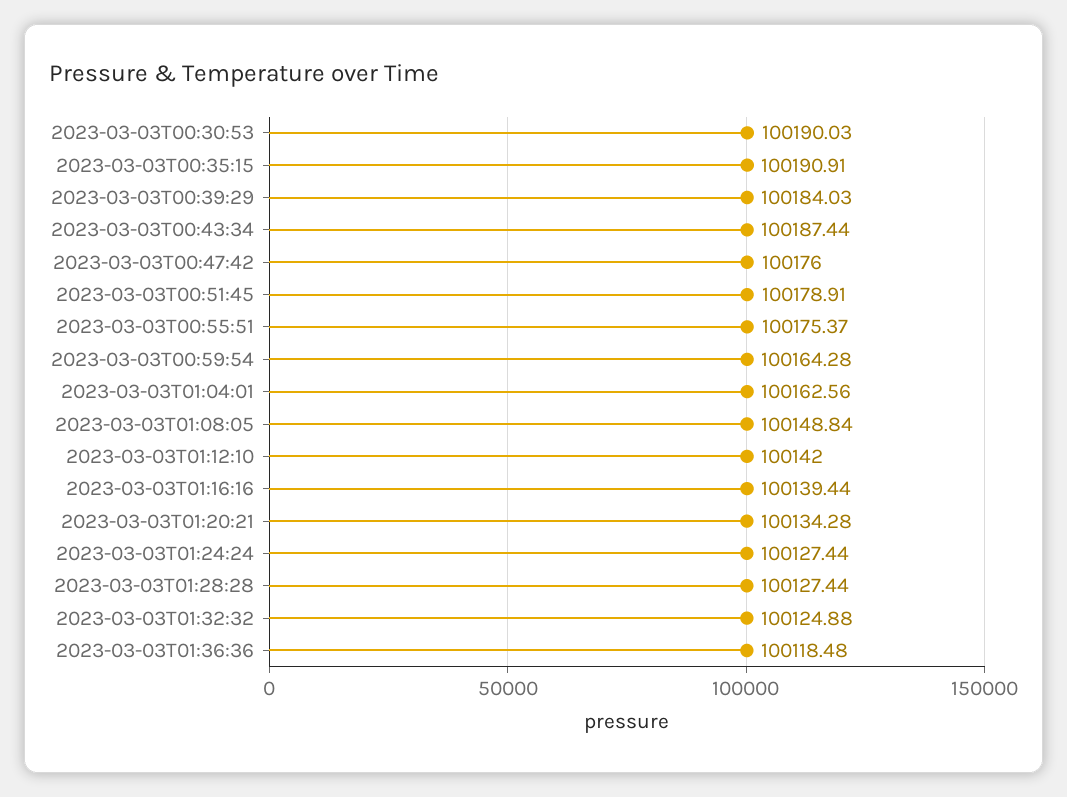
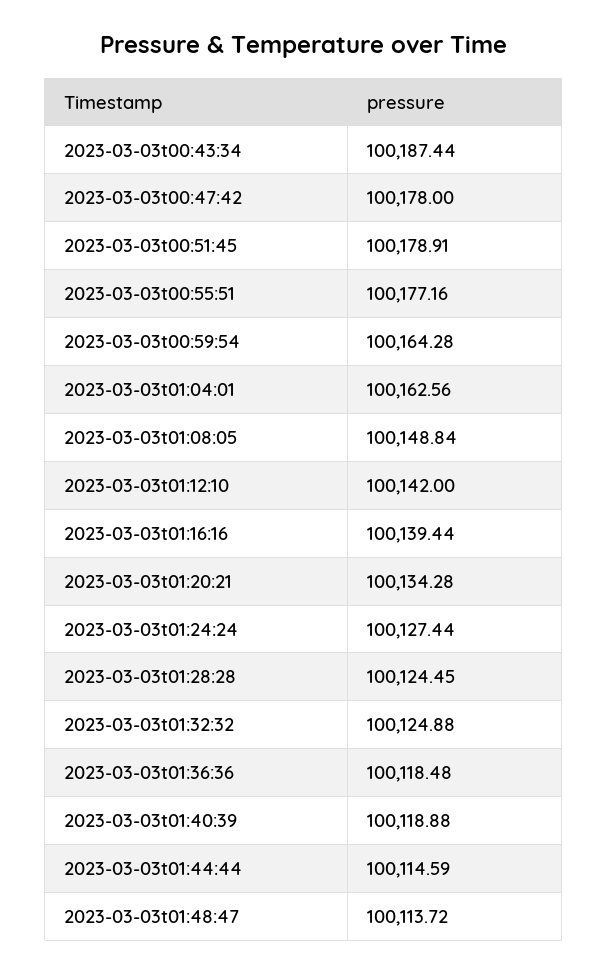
2023-03-03T00:30:53: 100190.03 -> none
2023-03-03T00:35:15: 100190.91 -> none
2023-03-03T00:39:29: 100184.03 -> none
2023-03-03T00:47:42: 100176 -> 100178
2023-03-03T00:55:51: 100175.37 -> 100177.16
2023-03-03T01:28:28: 100127.44 -> 100124.45
2023-03-03t01:40:39: none -> 100118.88
2023-03-03t01:44:44: none -> 100114.59
2023-03-03t01:48:47: none -> 100113.72

